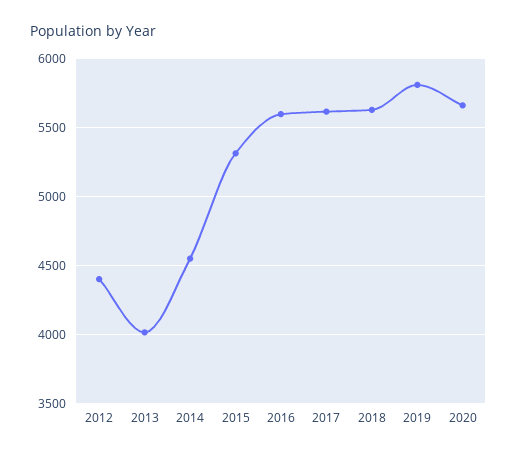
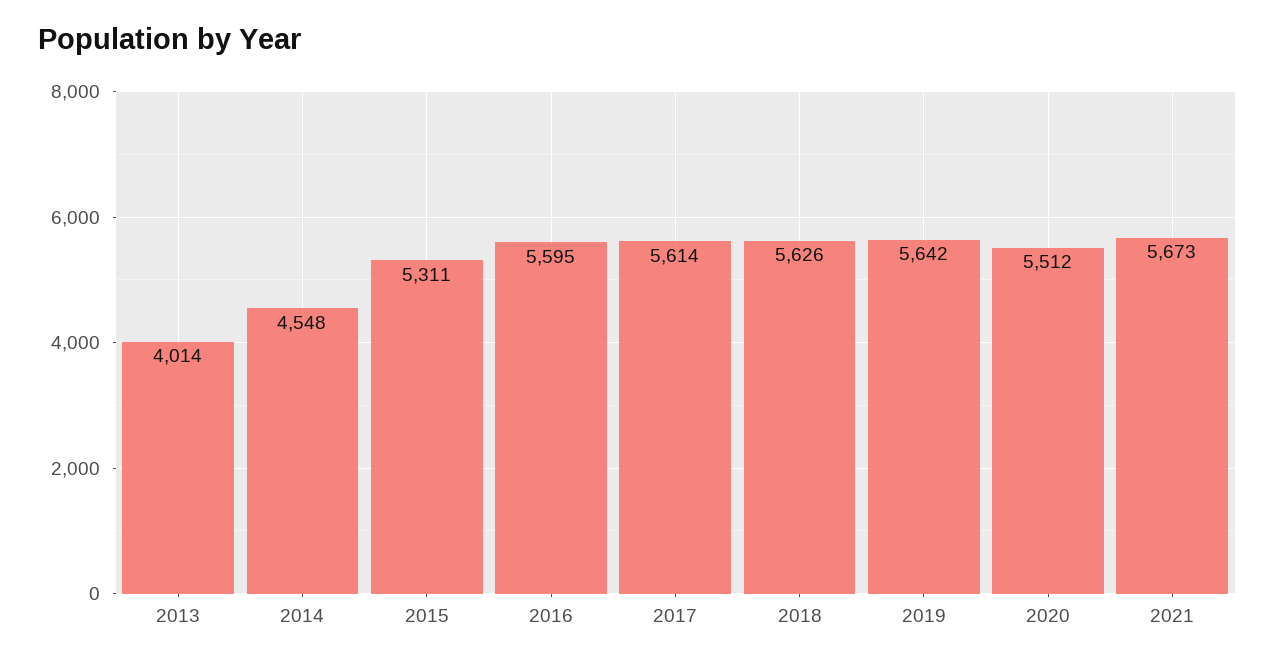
2012: 4400 -> none
2019: 5800 -> 5642
2020: 5650 -> 5512
2021: none -> 5673

